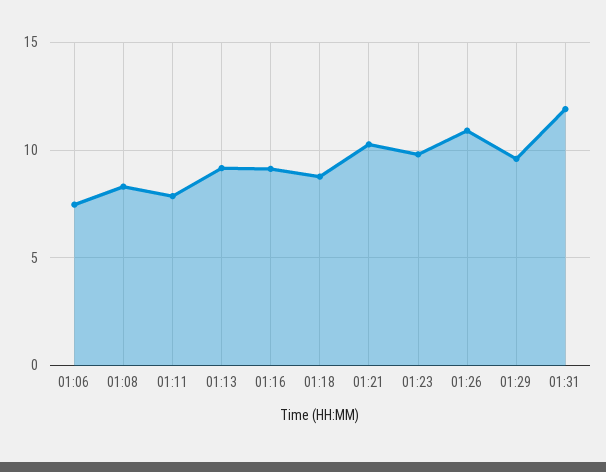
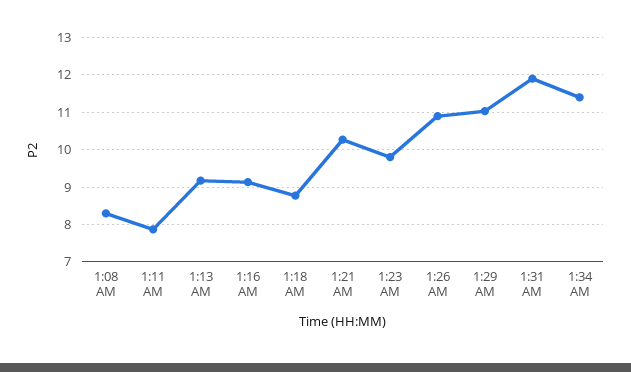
01:06: 7.5 -> none
01:29: 9.5 -> 11
1:34 AM: none -> 11.4

